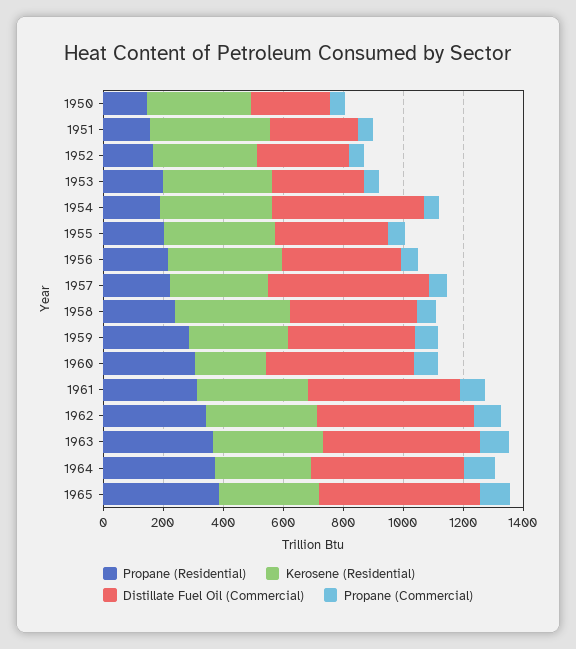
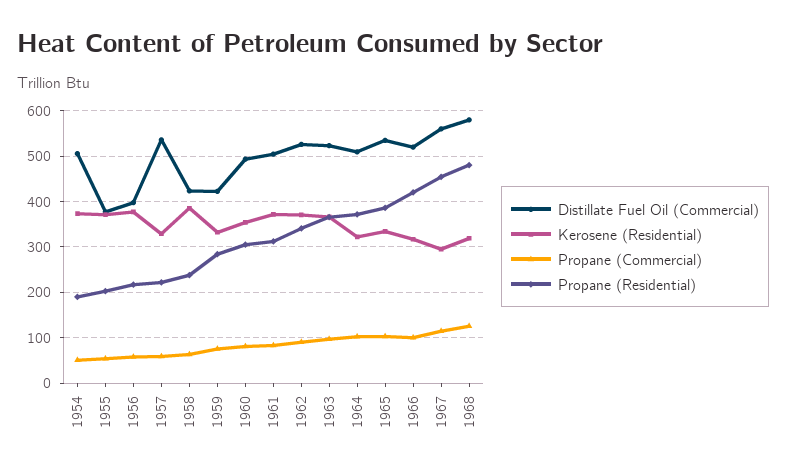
Propane (Residential), 1950: 150 -> none
Kerosene (Residential), 1950: 350 -> none
Distillate Fuel Oil (Commercial), 1950: 250 -> none
Propane (Commercial), 1950: 50 -> none
Propane (Residential), 1951: 150 -> none
Kerosene (Residential), 1951: 400 -> none
Distillate Fuel Oil (Commercial), 1951: 300 -> none
Propane (Commercial), 1951: 50 -> none
Propane (Residential), 1952: 150 -> none
Kerosene (Residential), 1952: 350 -> none
Distillate Fuel Oil (Commercial), 1952: 300 -> none
Propane (Commercial), 1952: 50 -> none
Propane (Residential), 1953: 200 -> none
Kerosene (Residential), 1953: 350 -> none
Distillate Fuel Oil (Commercial), 1953: 300 -> none
Propane (Commercial), 1953: 50 -> none
Kerosene (Residential), 1960: 250 -> 360
Distillate Fuel Oil (Commercial), 1966: none -> 520
Kerosene (Residential), 1966: none -> 320
Propane (Commercial), 1966: none -> 100
Propane (Residential), 1966: none -> 420
Distillate Fuel Oil (Commercial), 1967: none -> 560
Kerosene (Residential), 1967: none -> 300
Propane (Commercial), 1967: none -> 120
Propane (Residential), 1967: none -> 460
Distillate Fuel Oil (Commercial), 1968: none -> 580
Kerosene (Residential), 1968: none -> 320
Propane (Commercial), 1968: none -> 120
Propane (Residential), 1968: none -> 480

